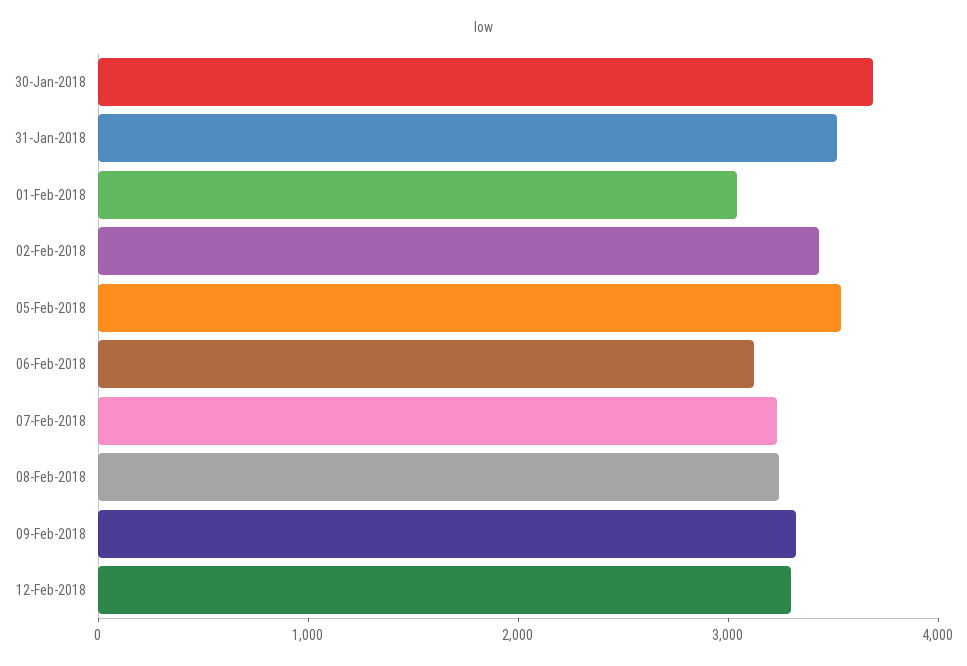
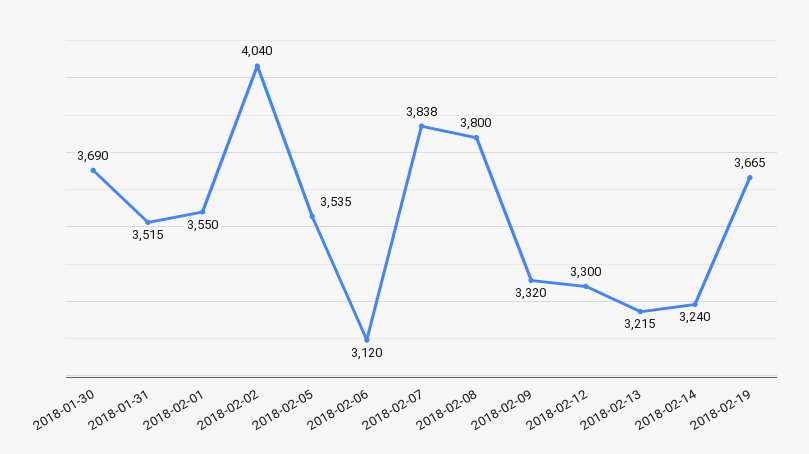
01-Feb-2018: 3000 -> 3550
02-Feb-2018: 3400 -> 4040
07-Feb-2018: 3200 -> 3838
08-Feb-2018: 3200 -> 3800
2018-02-13: none -> 3215
2018-02-14: none -> 3240
2018-02-19: none -> 3665

